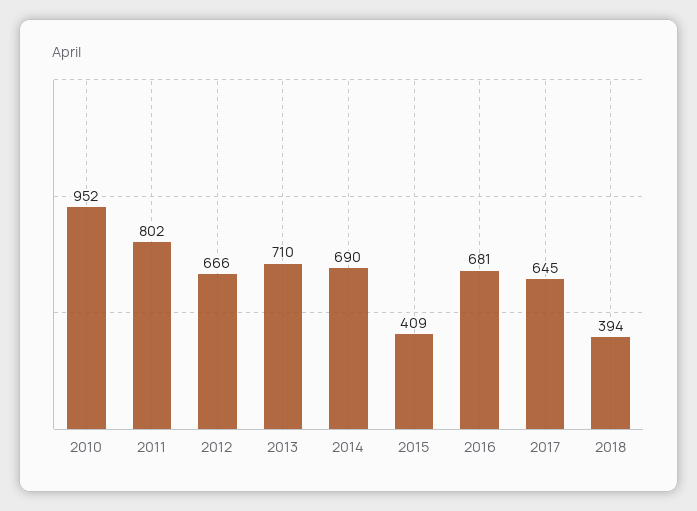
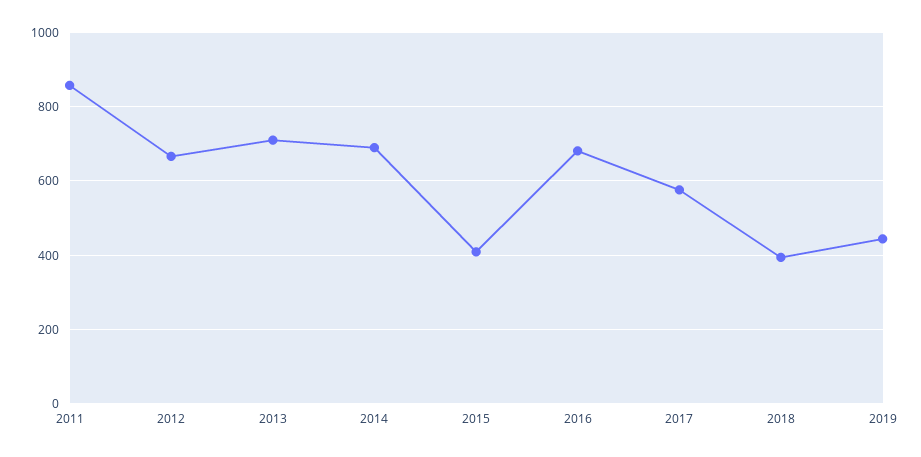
2010: 952 -> none
2011: 802 -> 860
2017: 645 -> 580
2019: none -> 440

